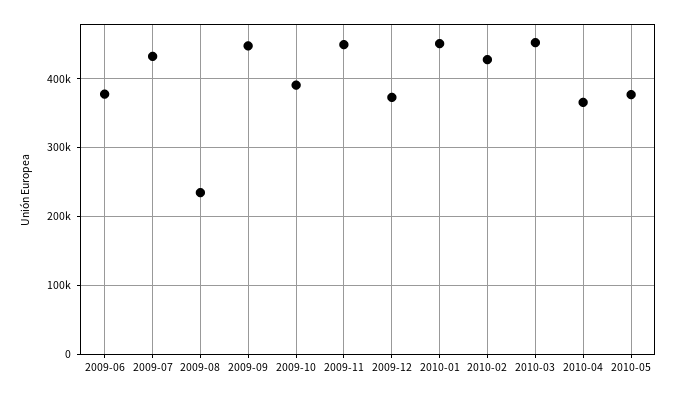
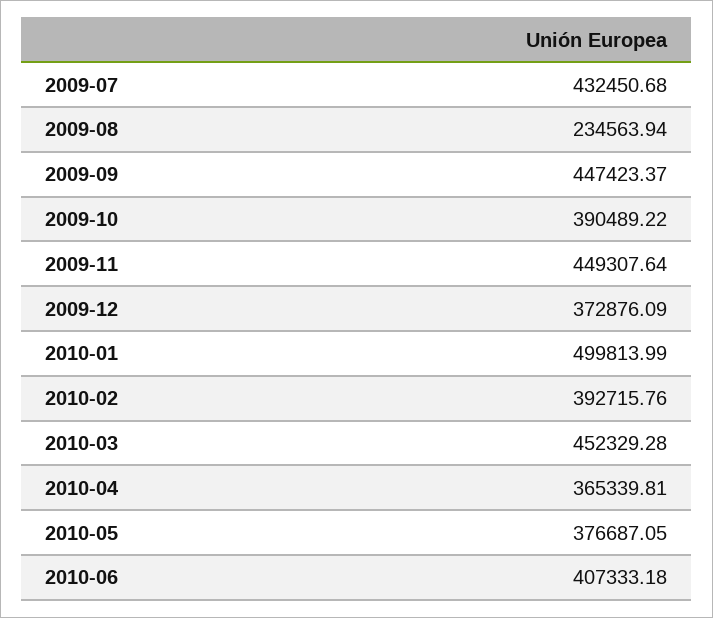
2009-06: 380000 -> none
2010-01: 450000 -> 499813.99
2010-02: 430000 -> 392715.76
2010-06: none -> 407333.18

